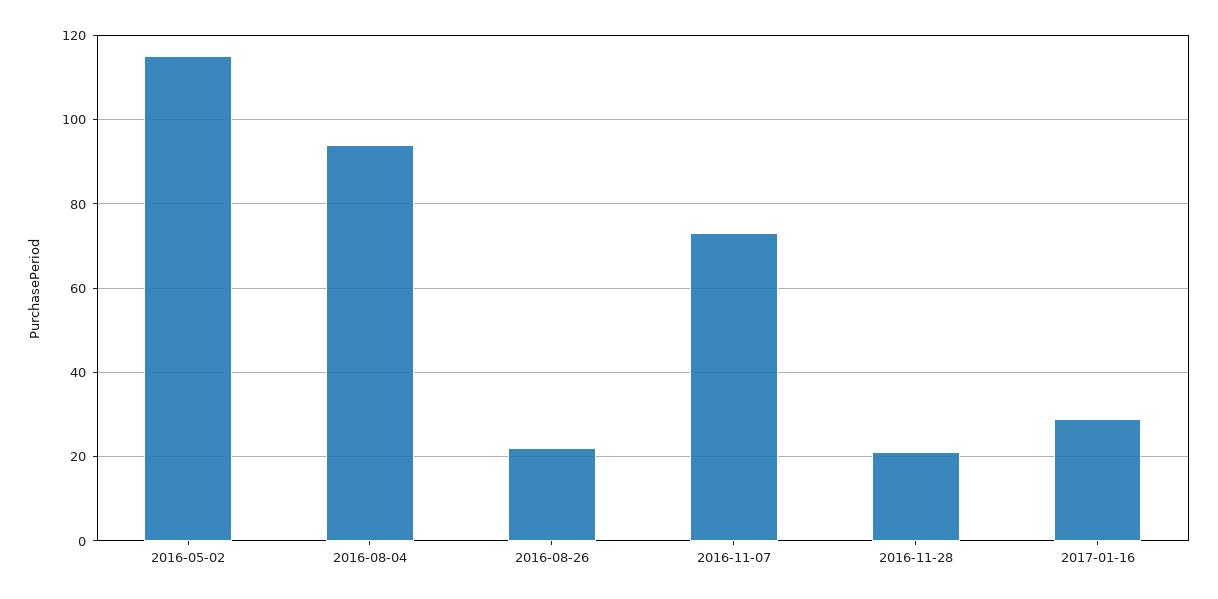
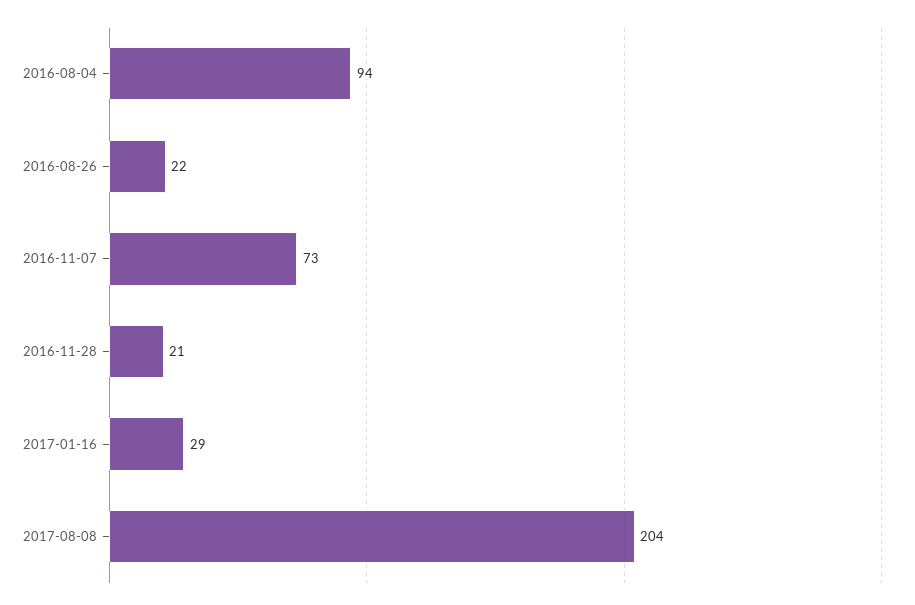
2016-05-02: 115 -> none
2017-08-08: none -> 204

